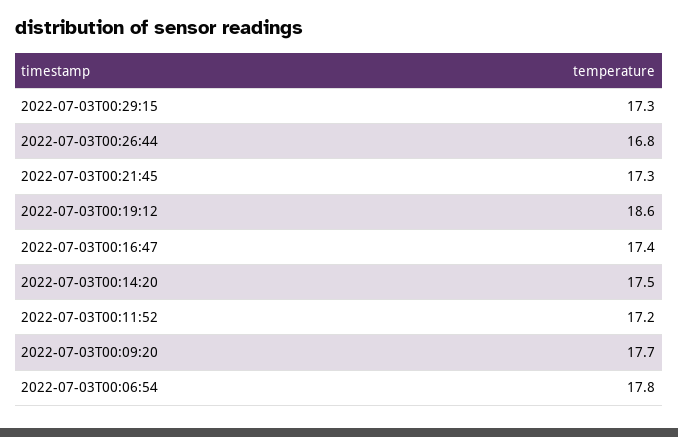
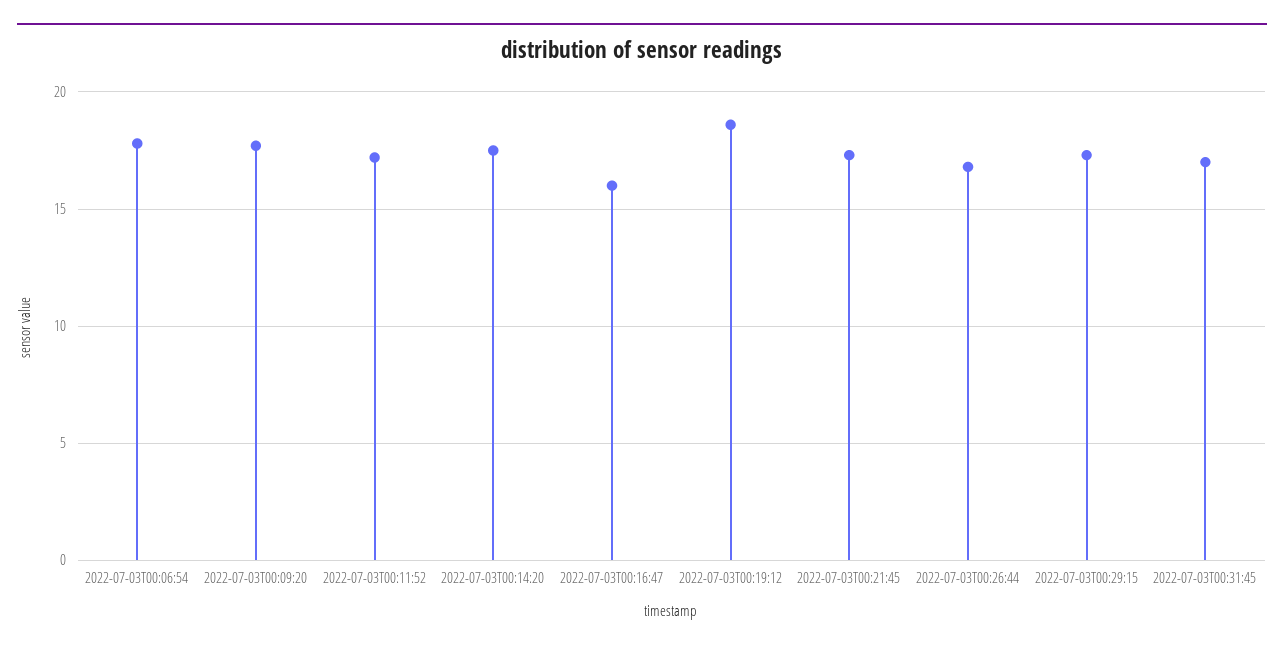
2022-07-03T00:16:47: 17.4 -> 16
2022-07-03T00:31:45: none -> 17

